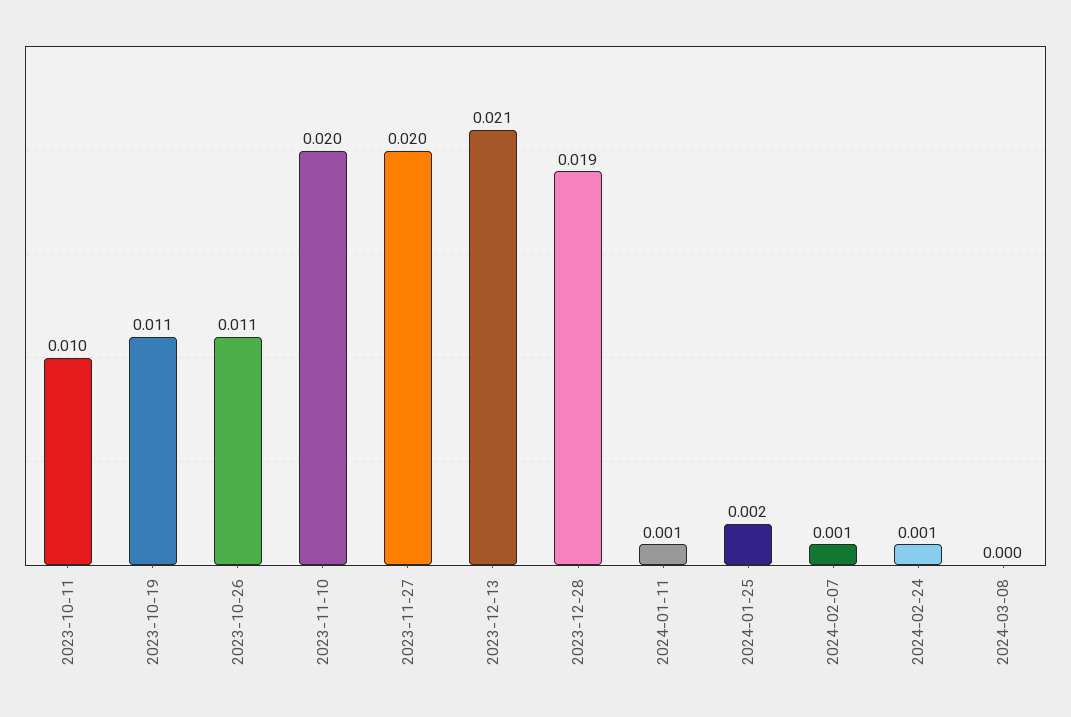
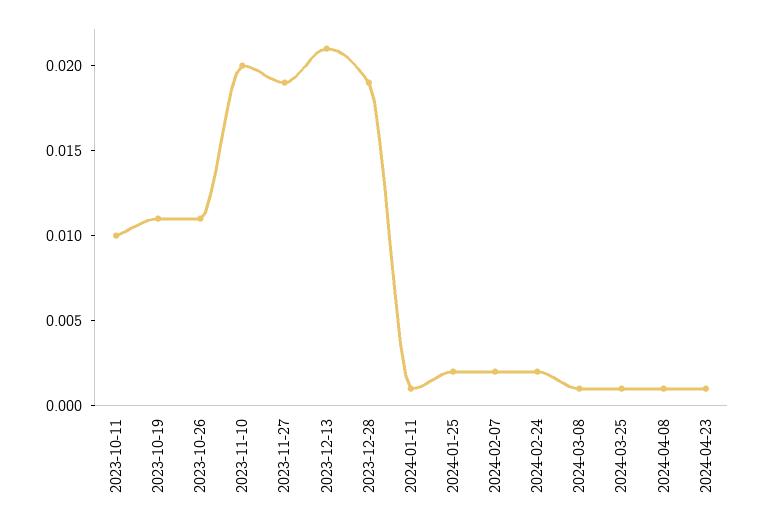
2023-11-27: 0.02 -> 0.019
2024-02-07: 0.001 -> 0.002
2024-02-24: 0.001 -> 0.002
2024-03-08: 0 -> 0.001
2024-03-25: none -> 0.001
2024-04-08: none -> 0.001
2024-04-23: none -> 0.001

